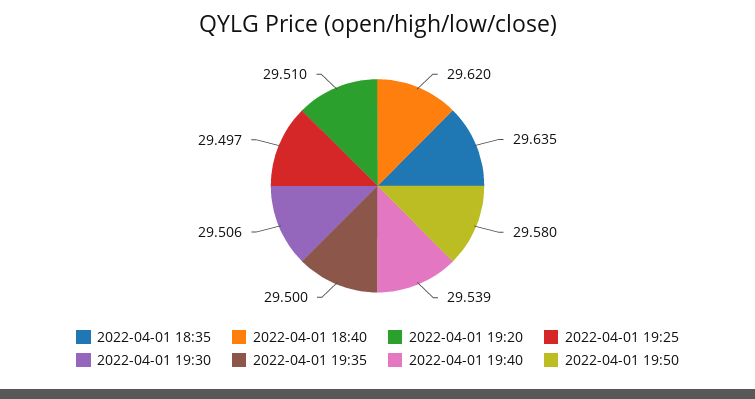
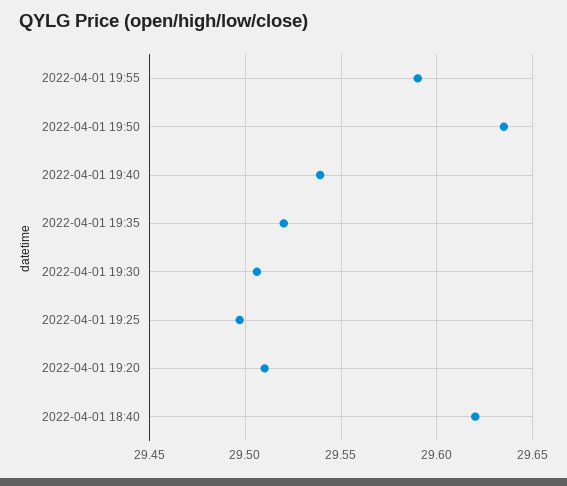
2022-04-01 18:35: 29.635 -> none
2022-04-01 19:35: 29.5 -> 29.52
2022-04-01 19:50: 29.58 -> 29.635
2022-04-01 19:55: none -> 29.59

